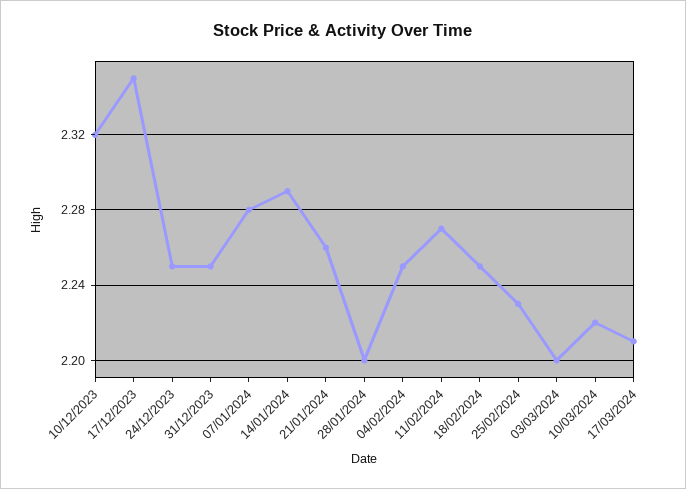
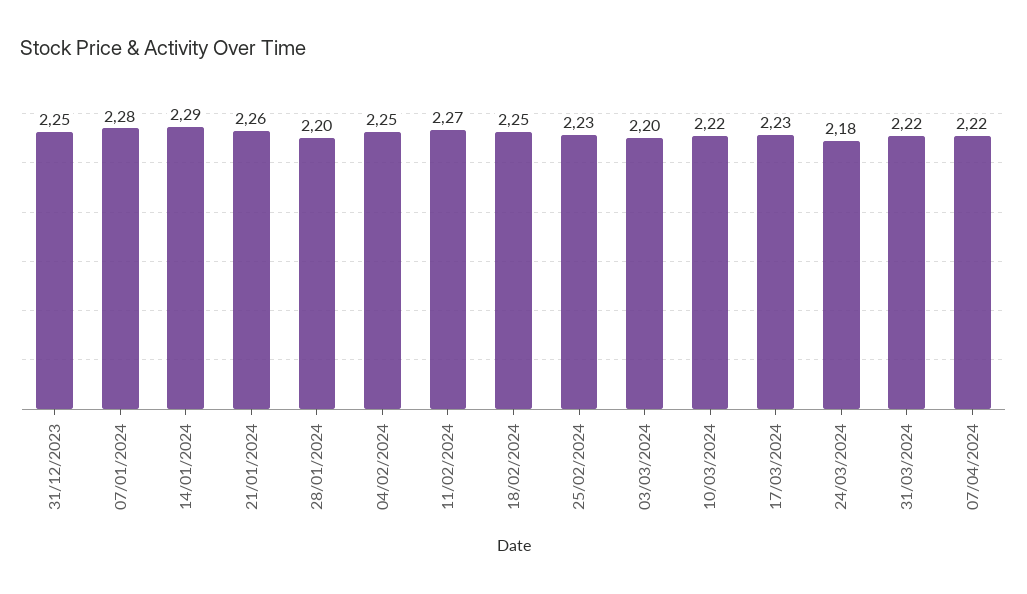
10/12/2023: 2.32 -> none
17/12/2023: 2.35 -> none
24/12/2023: 2.25 -> none
17/03/2024: 2.21 -> 2.23
24/03/2024: none -> 2.18
31/03/2024: none -> 2.22
07/04/2024: none -> 2.22

